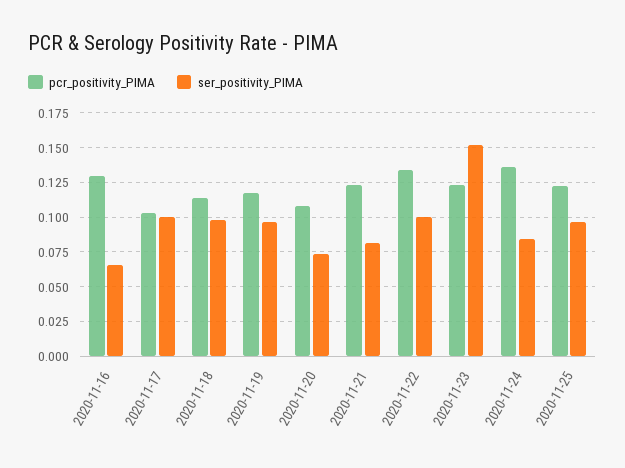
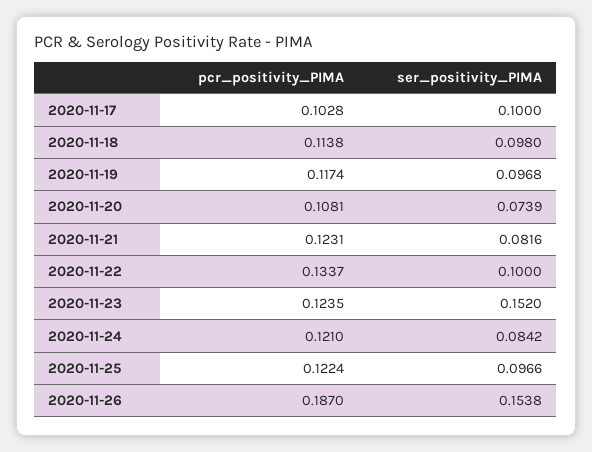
pcr_positivity_PIMA, 2020-11-16: 0.13 -> none
ser_positivity_PIMA, 2020-11-16: 0.065 -> none
pcr_positivity_PIMA, 2020-11-24: 0.135 -> 0.121
pcr_positivity_PIMA, 2020-11-26: none -> 0.187
ser_positivity_PIMA, 2020-11-26: none -> 0.1538

